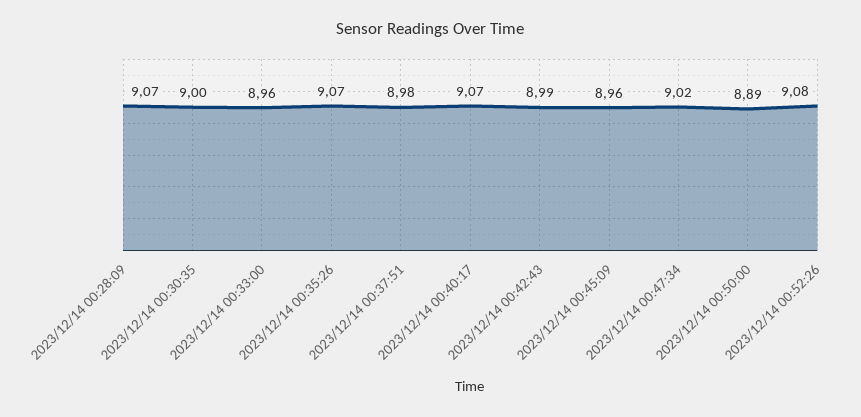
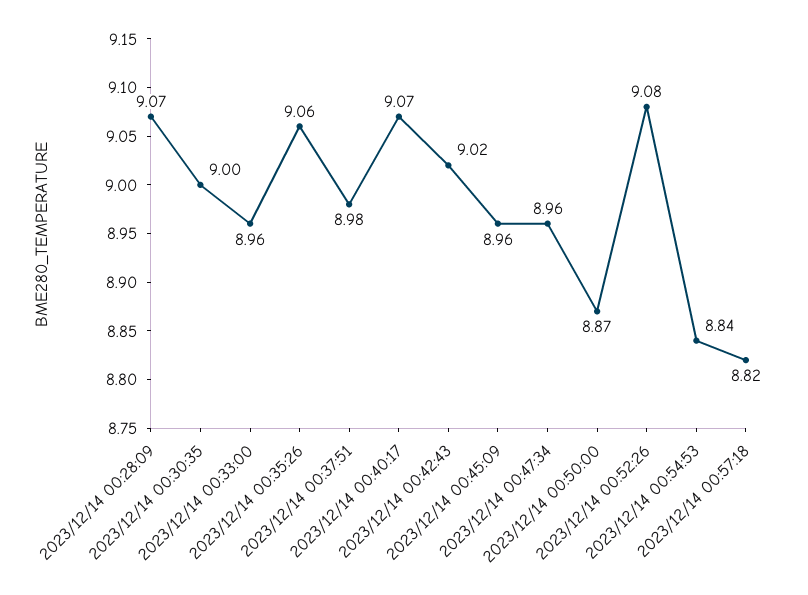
2023/12/14 00:35:26: 9.07 -> 9.06
2023/12/14 00:42:43: 8.99 -> 9.02
2023/12/14 00:47:34: 9.02 -> 8.96
2023/12/14 00:50:00: 8.89 -> 8.87
2023/12/14 00:54:53: none -> 8.84
2023/12/14 00:57:18: none -> 8.82

